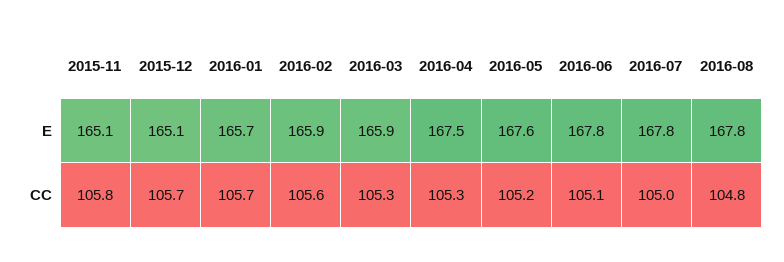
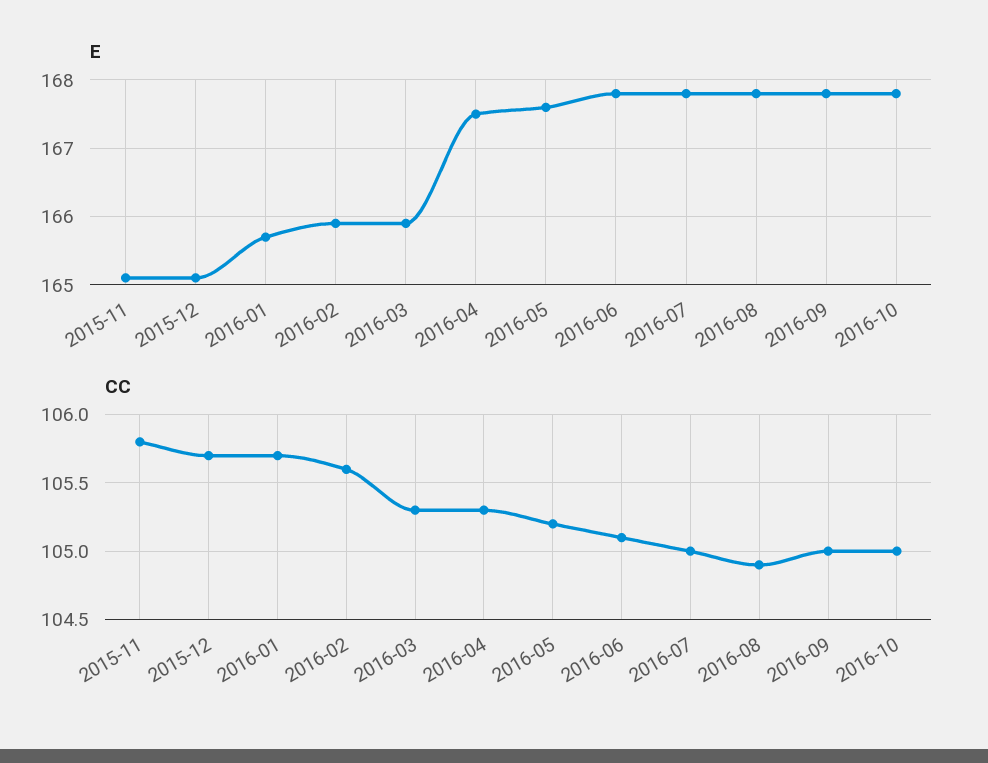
CC, 2016-08: 104.8 -> 104.9
E, 2016-09: none -> 167.8
E, 2016-10: none -> 167.8
CC, 2016-09: none -> 105
CC, 2016-10: none -> 105

